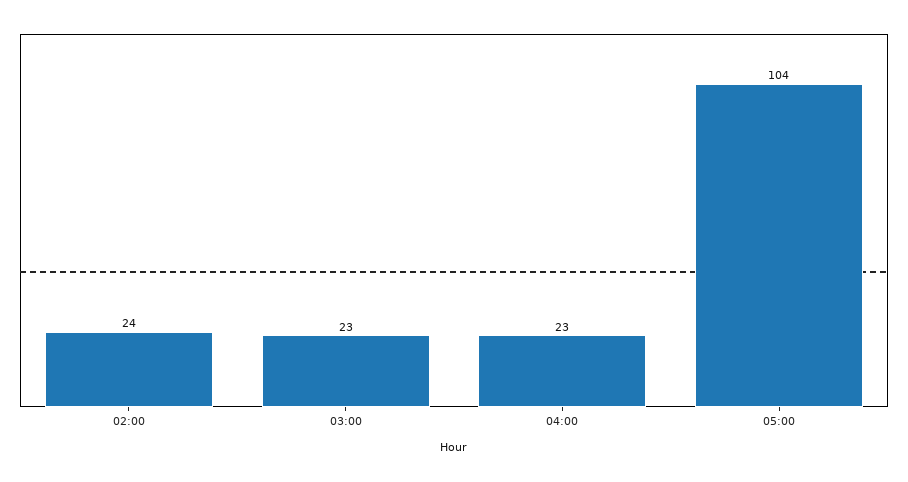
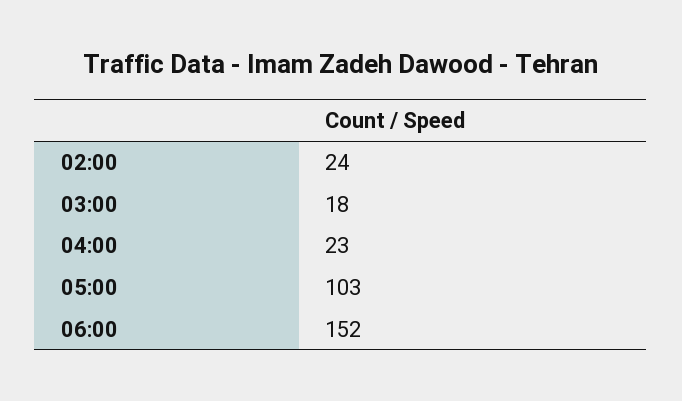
03:00: 23 -> 18
05:00: 104 -> 103
06:00: none -> 152

